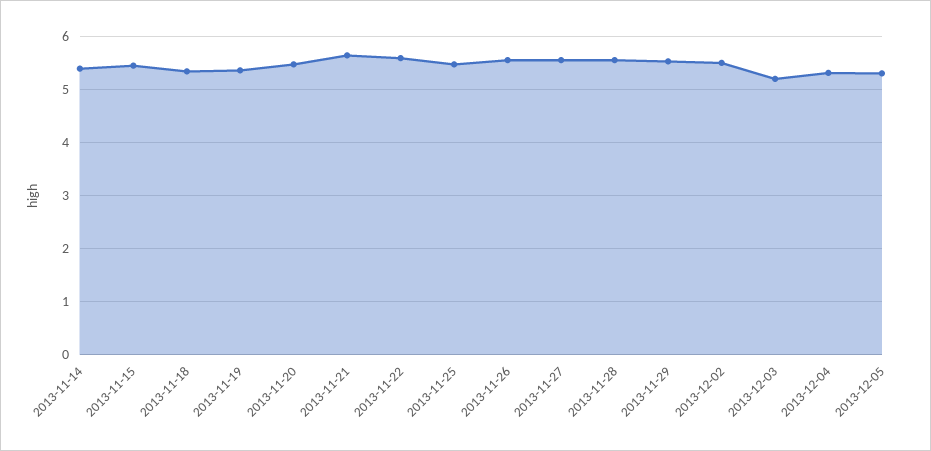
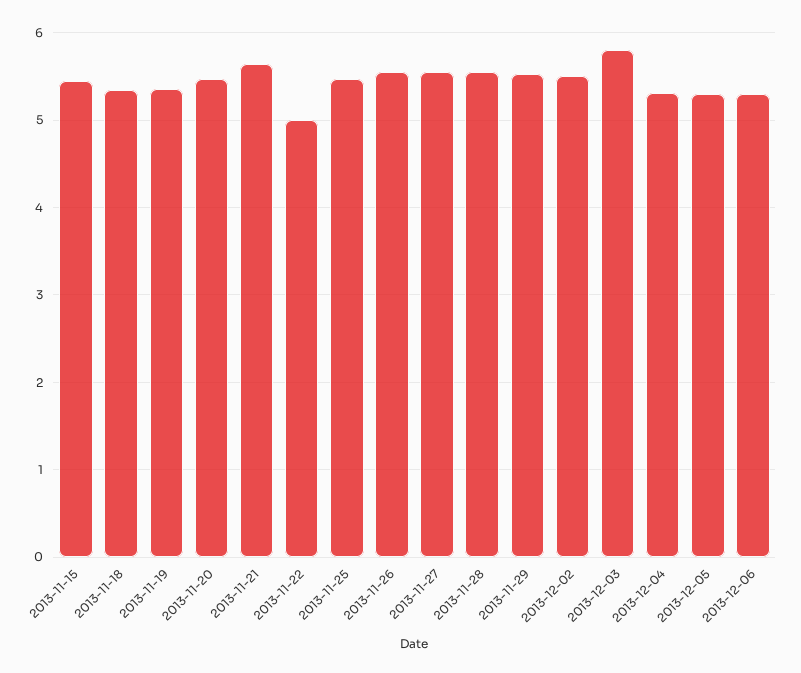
2013-11-14: 5.4 -> none
2013-11-22: 5.6 -> 5
2013-12-03: 5.2 -> 5.8
2013-12-06: none -> 5.3

